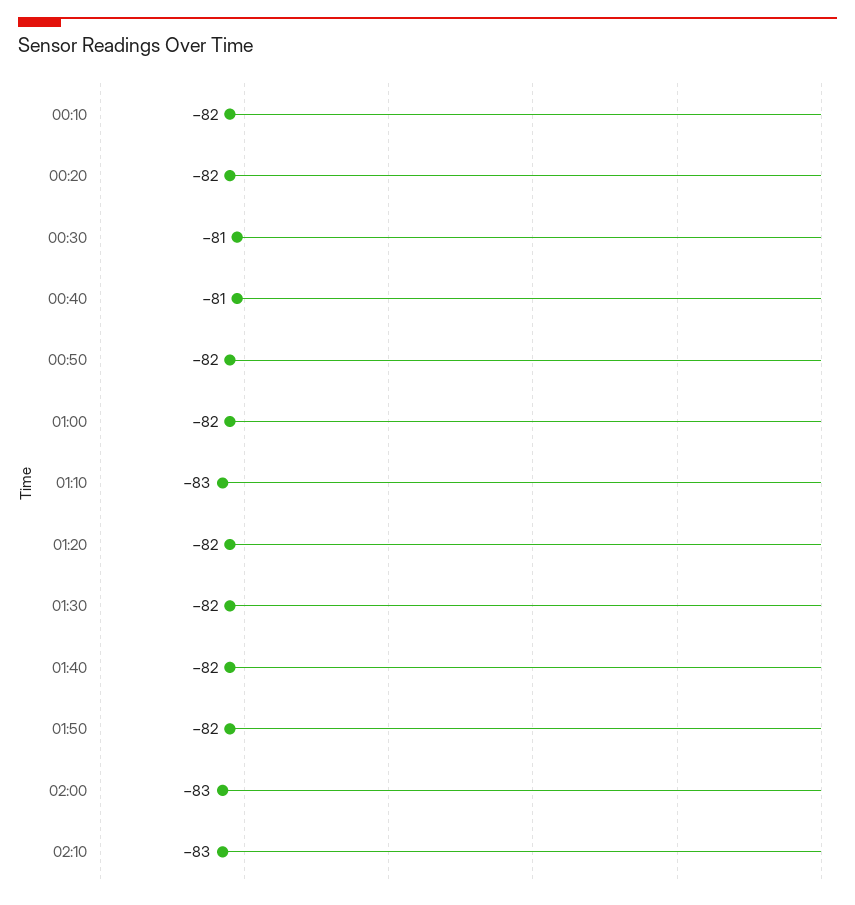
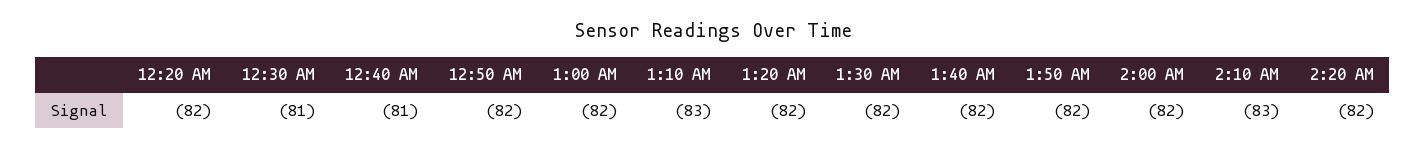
00:10: -82 -> none
02:00: -83 -> -82
2:20 AM: none -> -82

